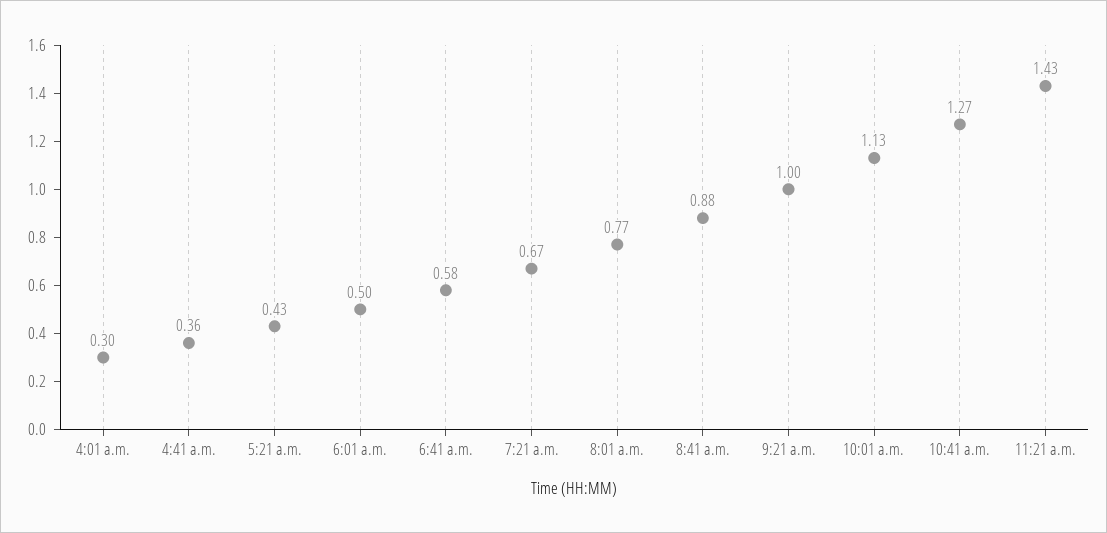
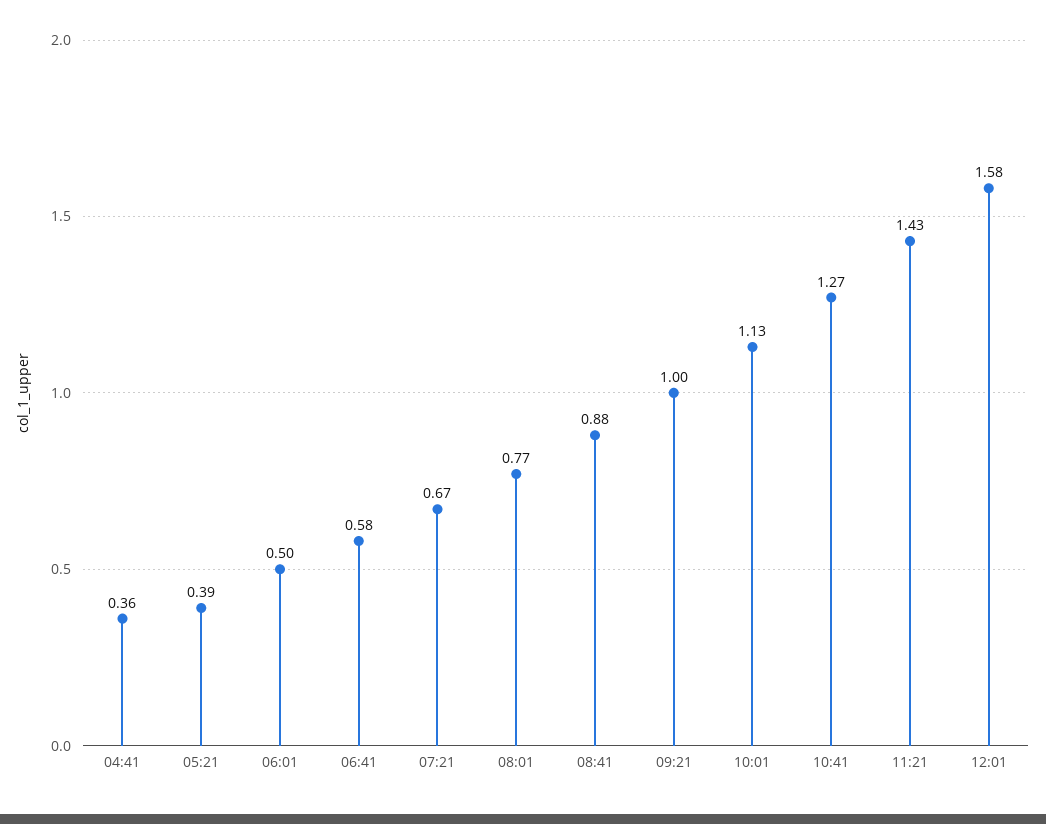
4:01 a.m.: 0.3 -> none
5:21 a.m.: 0.43 -> 0.39
12:01: none -> 1.58

